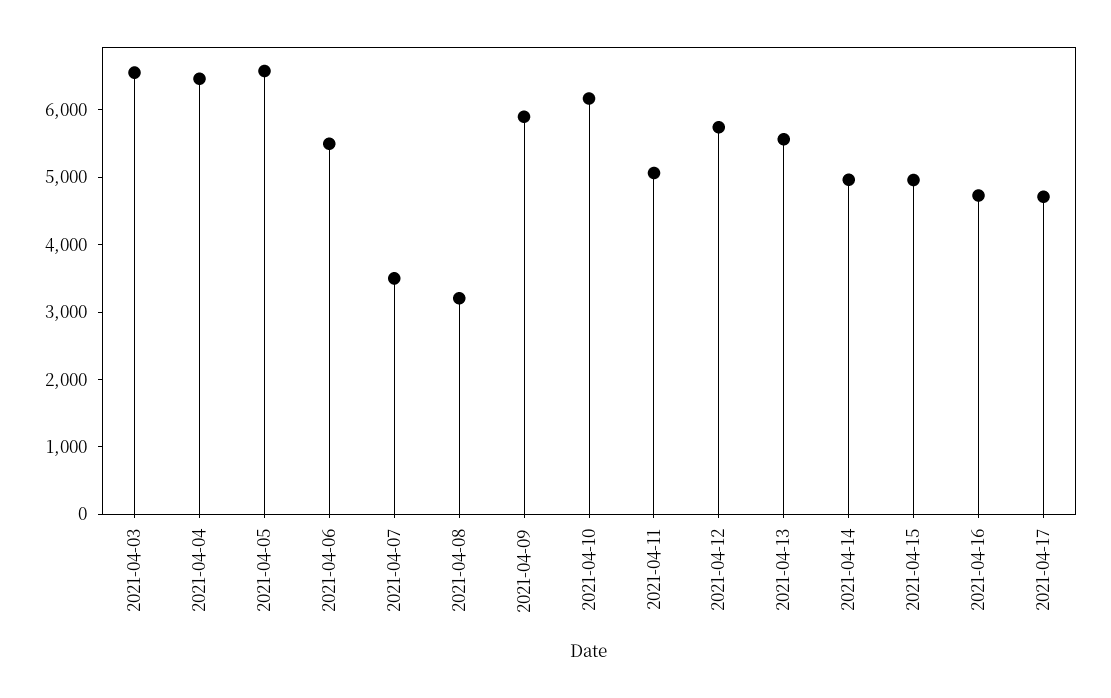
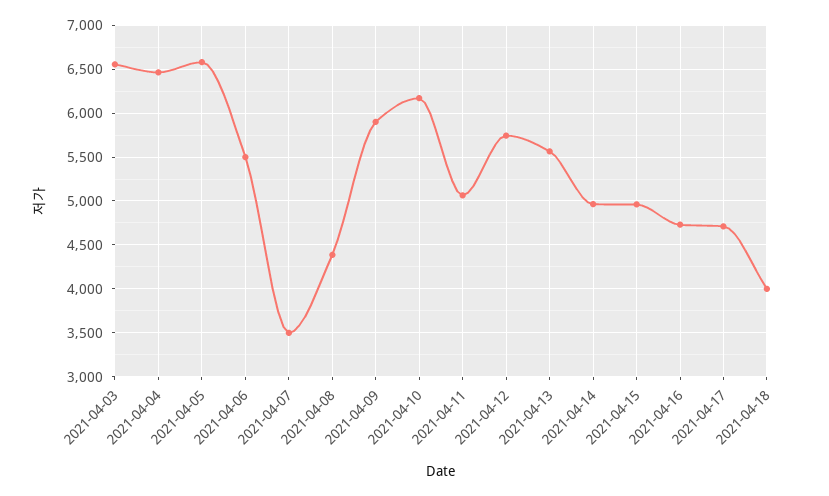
2021-04-08: 3200 -> 4400
2021-04-18: none -> 4000

